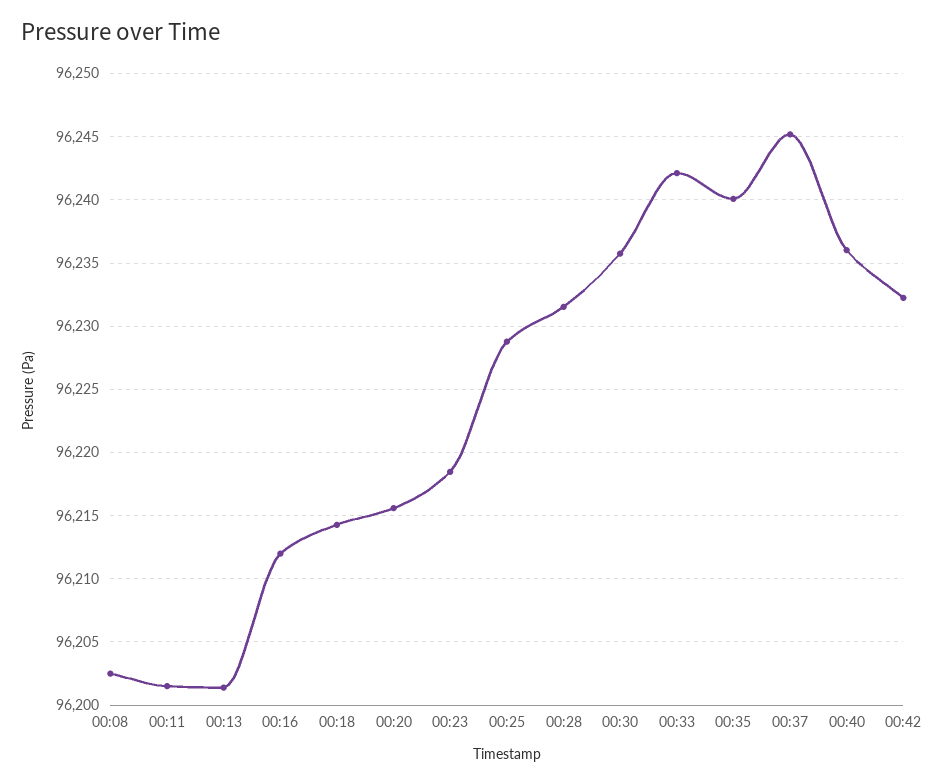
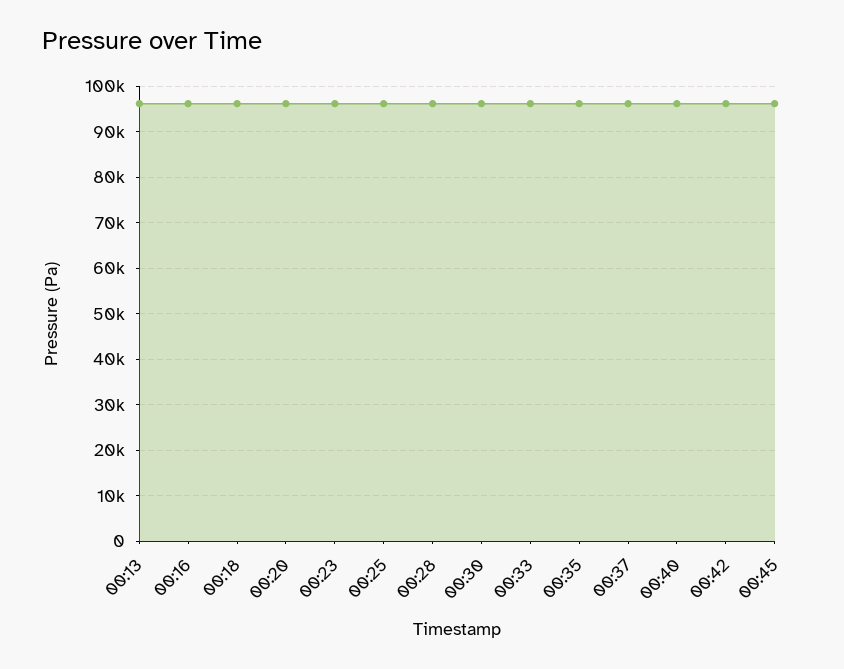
00:08: 96202.5 -> none
00:11: 96201.5 -> none
00:45: none -> 96000

